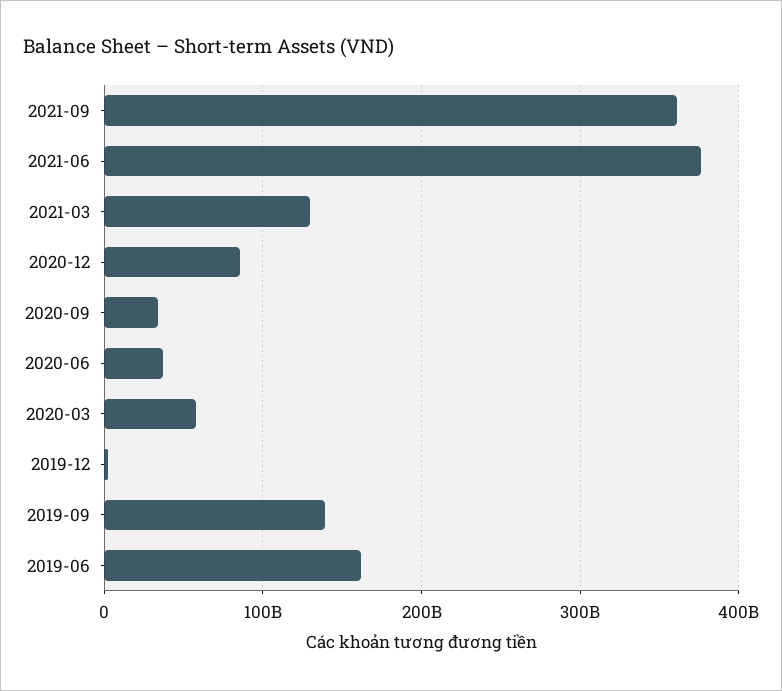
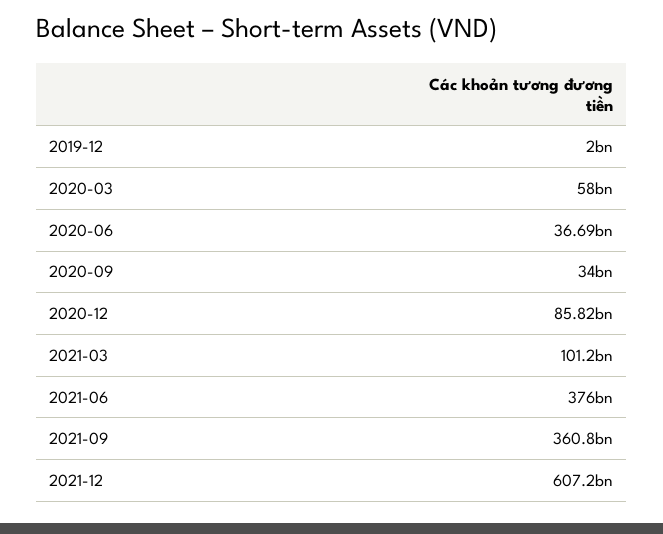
2021-03: 130000000000 -> 101200000000
2019-09: 140000000000 -> none
2019-06: 160000000000 -> none
2021-12: none -> 607200000000

